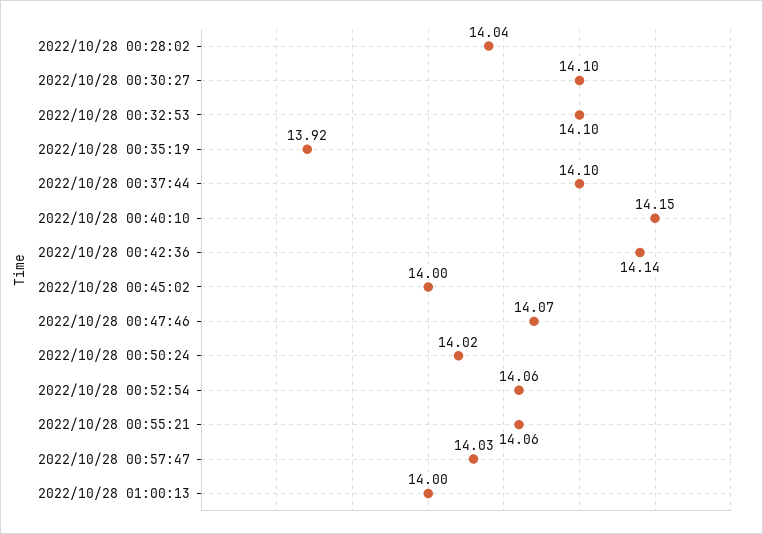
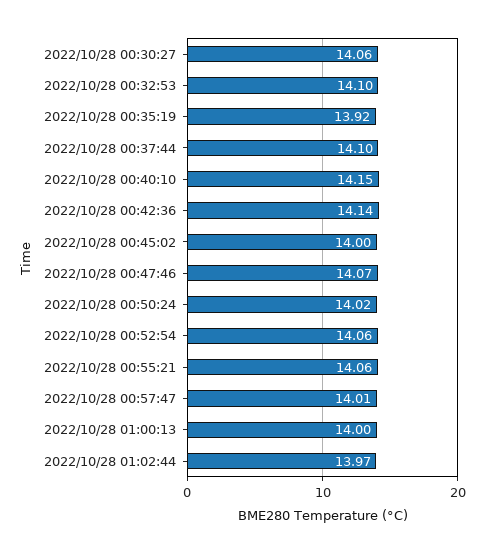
2022/10/28 00:28:02: 14.04 -> none
2022/10/28 00:30:27: 14.1 -> 14.06
2022/10/28 00:57:47: 14.03 -> 14.01
2022/10/28 01:02:44: none -> 13.97

